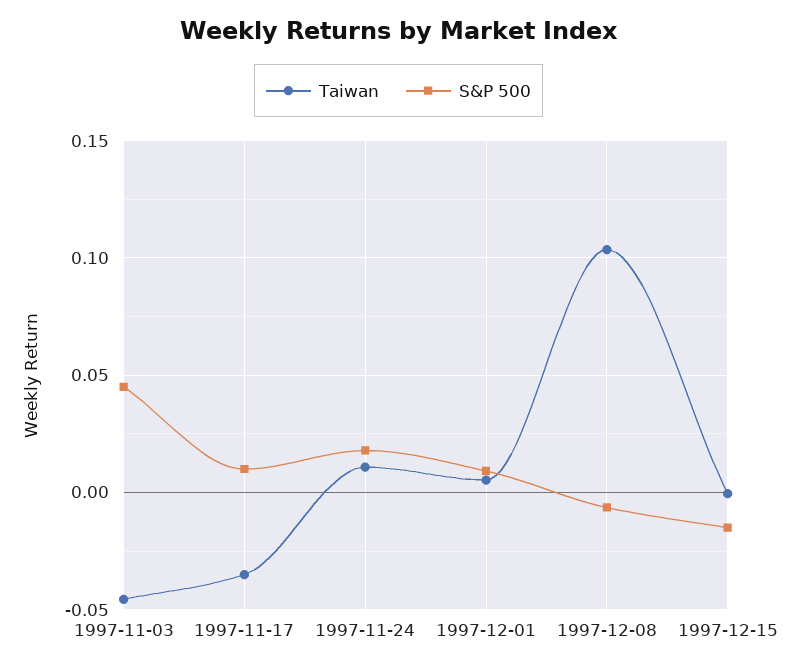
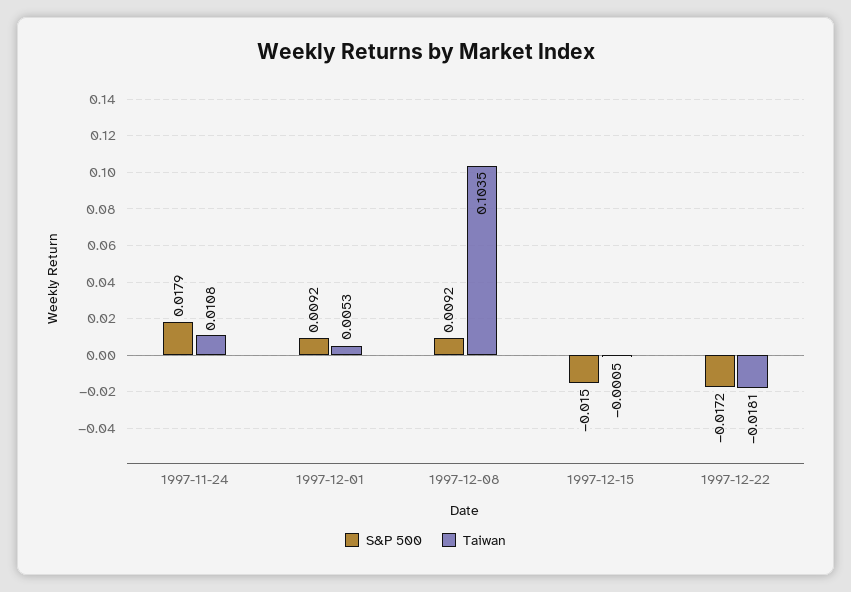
Taiwan, 1997-11-03: -0.045 -> none
S&P 500, 1997-11-03: 0.045 -> none
Taiwan, 1997-11-17: -0.035 -> none
S&P 500, 1997-11-17: 0.01 -> none
S&P 500, 1997-12-08: -0.005 -> 0.0092
S&P 500, 1997-12-22: none -> -0.0172
Taiwan, 1997-12-22: none -> -0.0181

